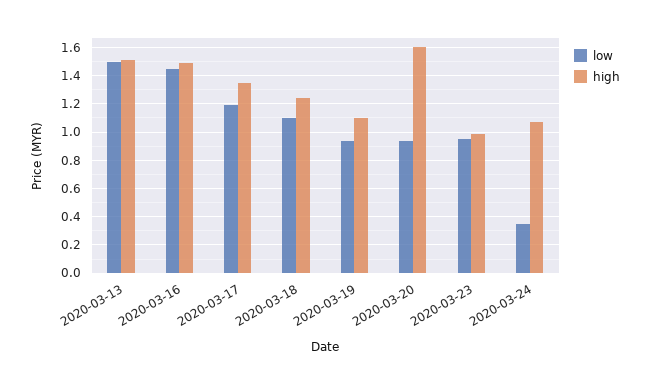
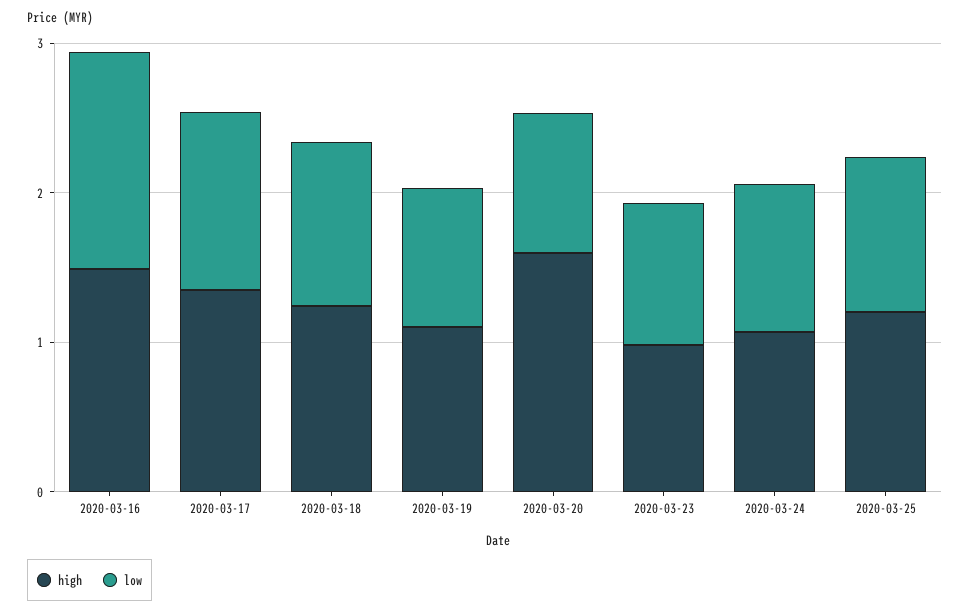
low, 2020-03-13: 1.5 -> none
high, 2020-03-13: 1.5 -> none
low, 2020-03-24: 0.35 -> 1
high, 2020-03-25: none -> 1.2
low, 2020-03-25: none -> 1

